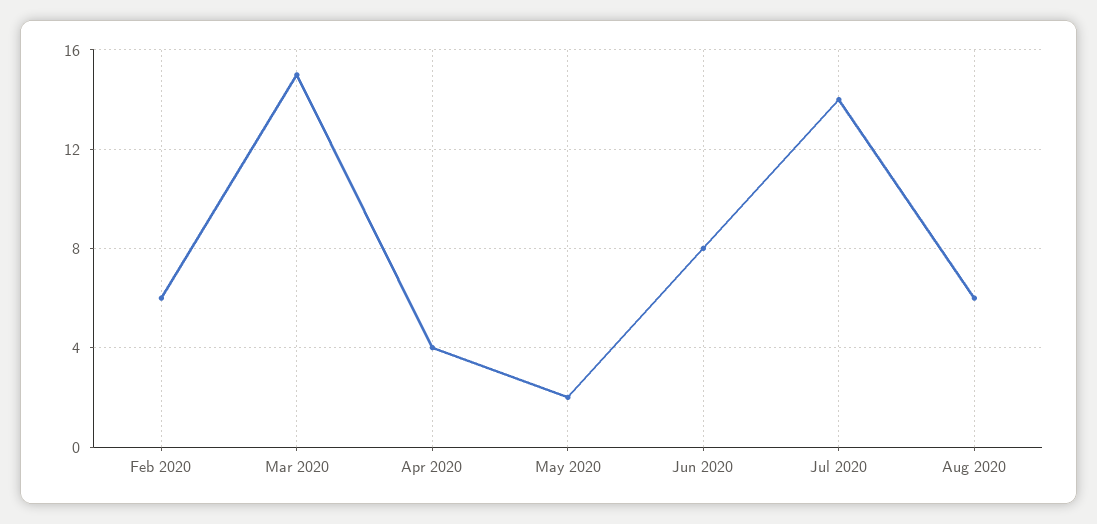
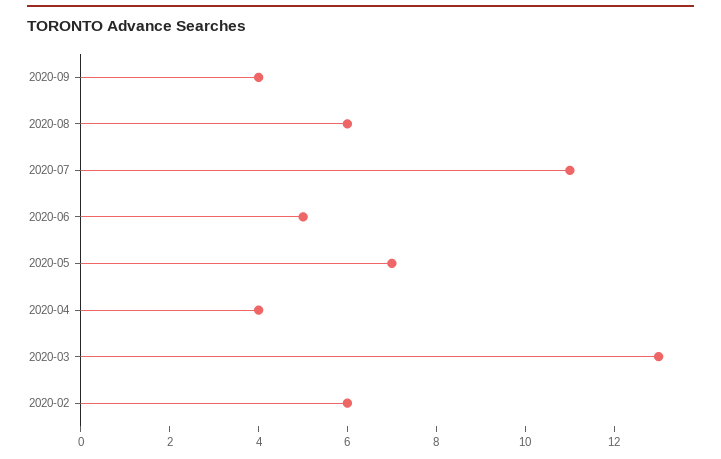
Mar 2020: 15 -> 13
May 2020: 2 -> 7
Jun 2020: 8 -> 5
Jul 2020: 14 -> 11
2020-09: none -> 4

